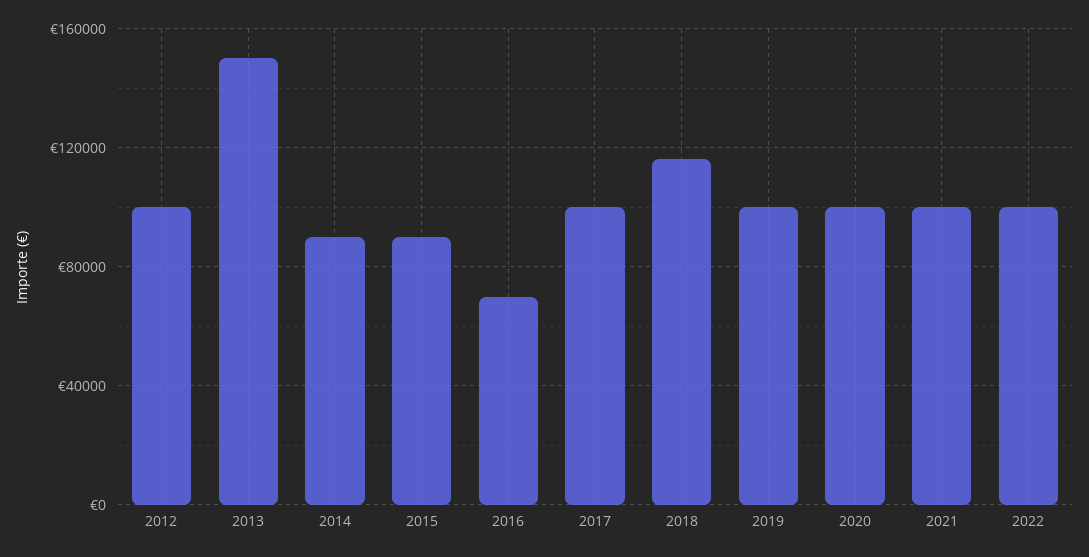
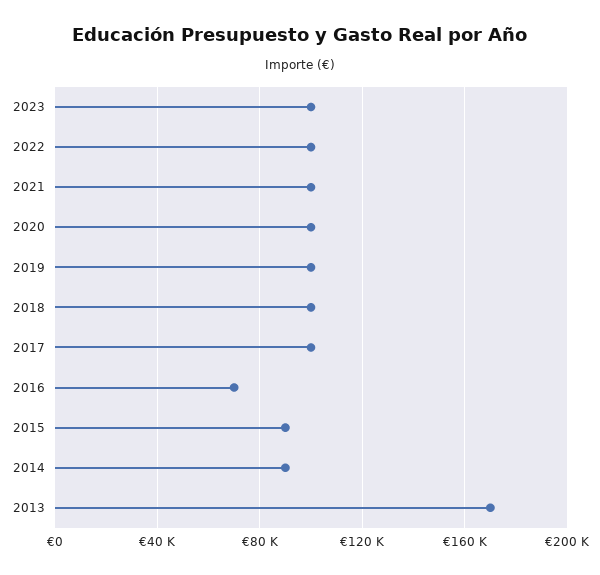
2012: 100000 -> none
2013: 150000 -> 170000
2018: 115000 -> 100000
2023: none -> 100000

